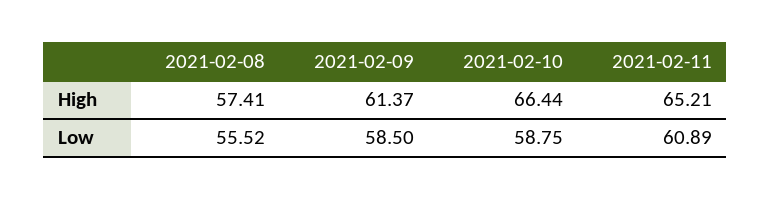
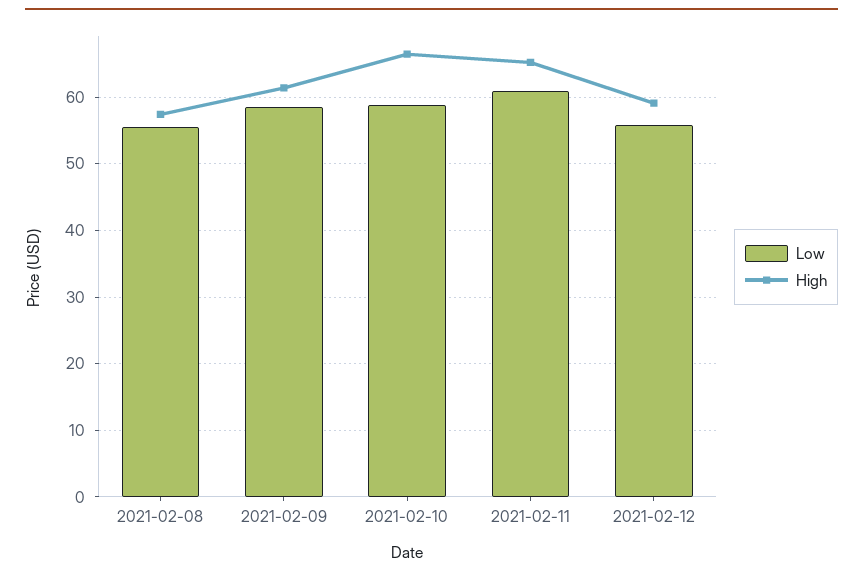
Low, 2021-02-12: none -> 56
High, 2021-02-12: none -> 59

